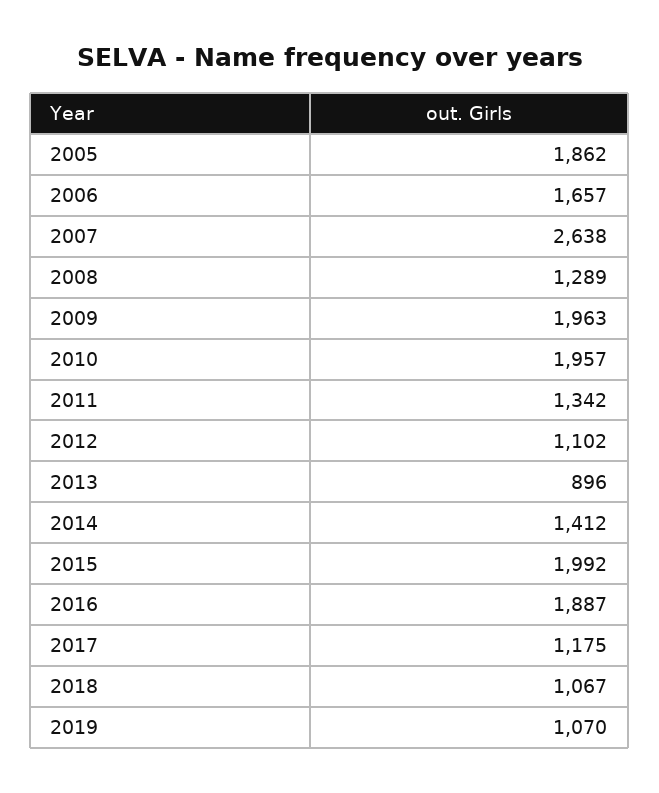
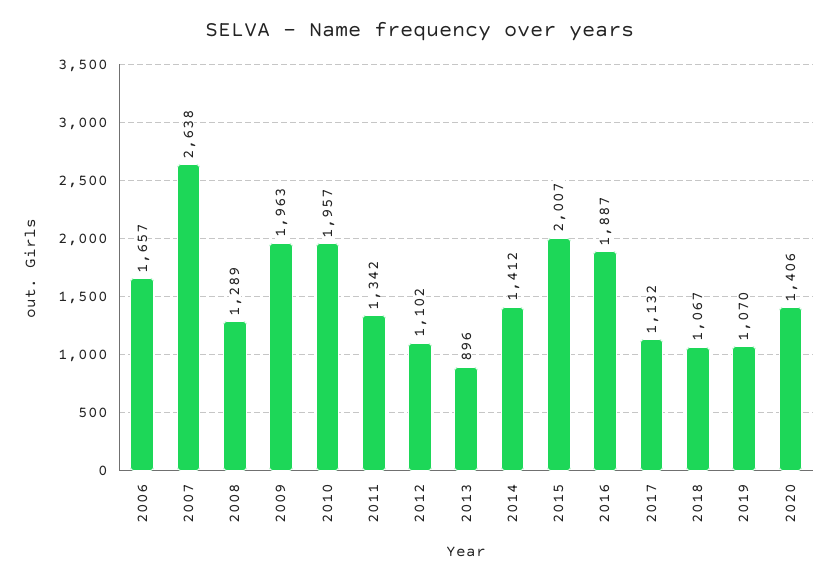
2005: 1862 -> none
2015: 1992 -> 2007
2017: 1175 -> 1132
2020: none -> 1406

